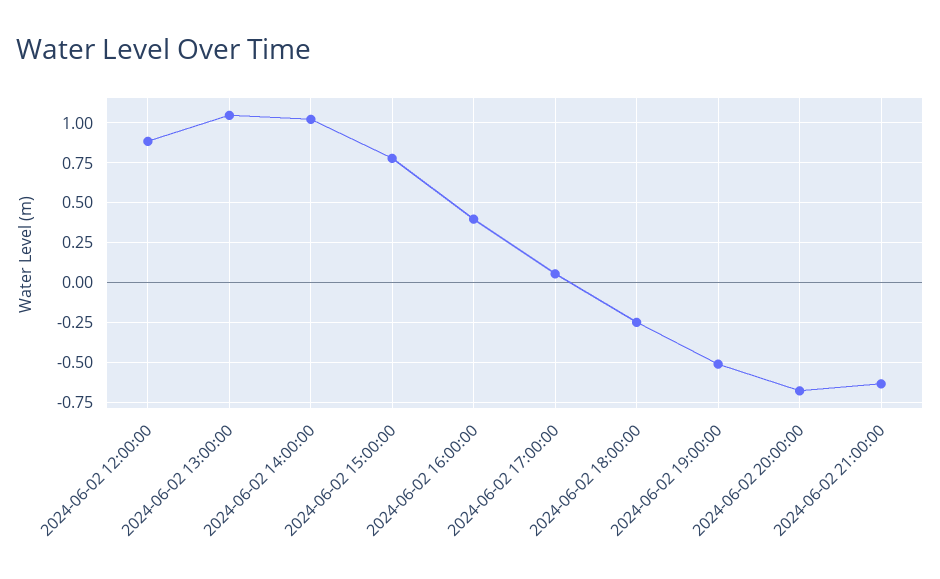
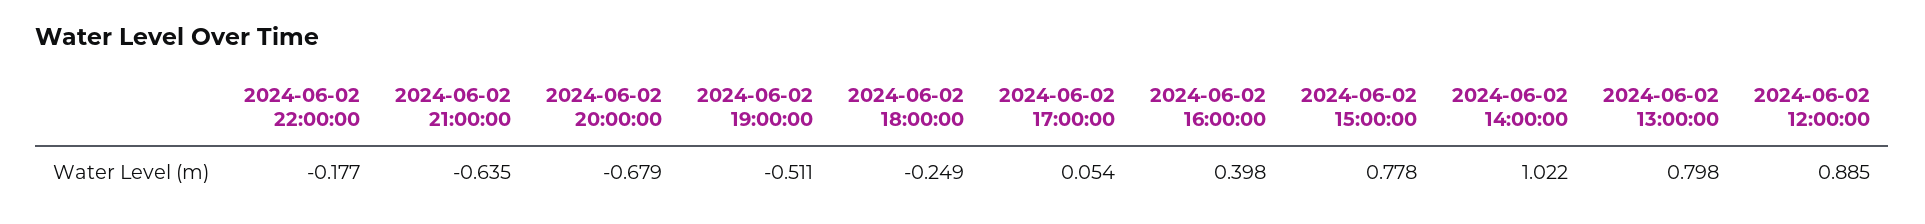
2024-06-02 13:00:00: 1.05 -> 0.798
2024-06-02 22:00:00: none -> -0.177

